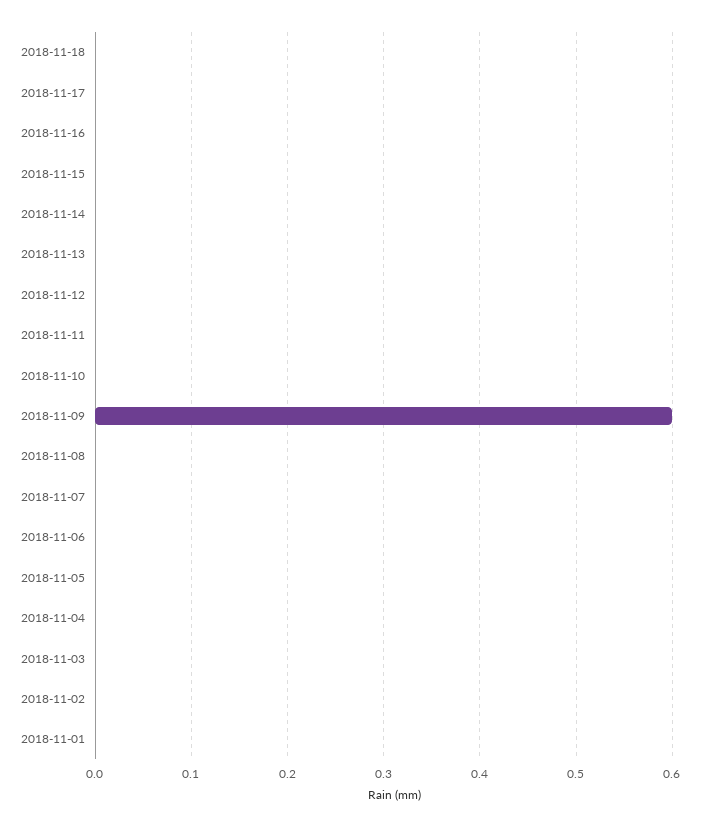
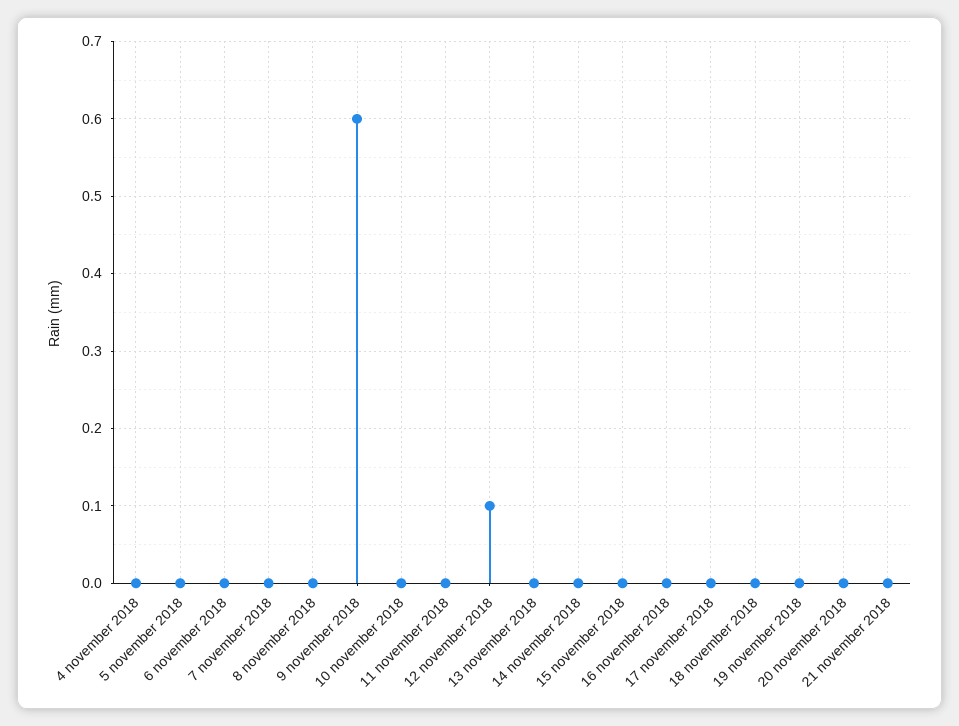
2018-11-12: 0 -> 0.1
2018-11-03: 0 -> none
2018-11-02: 0 -> none
2018-11-01: 0 -> none
19 november 2018: none -> 0
20 november 2018: none -> 0
21 november 2018: none -> 0

